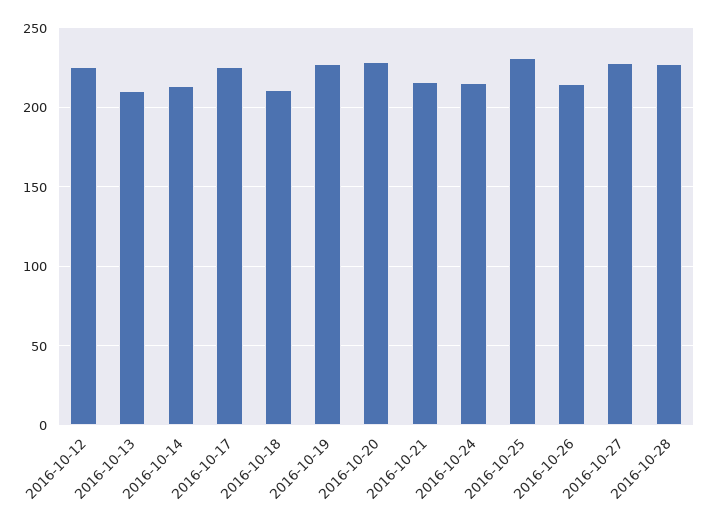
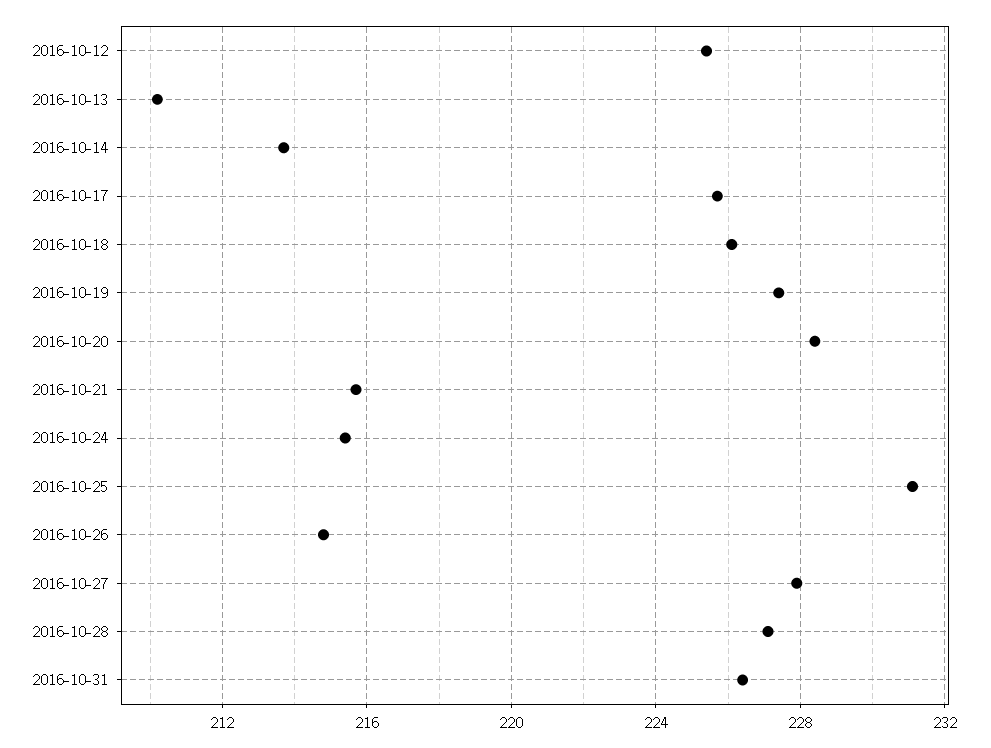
2016-10-18: 210 -> 226
2016-10-31: none -> 226.5

